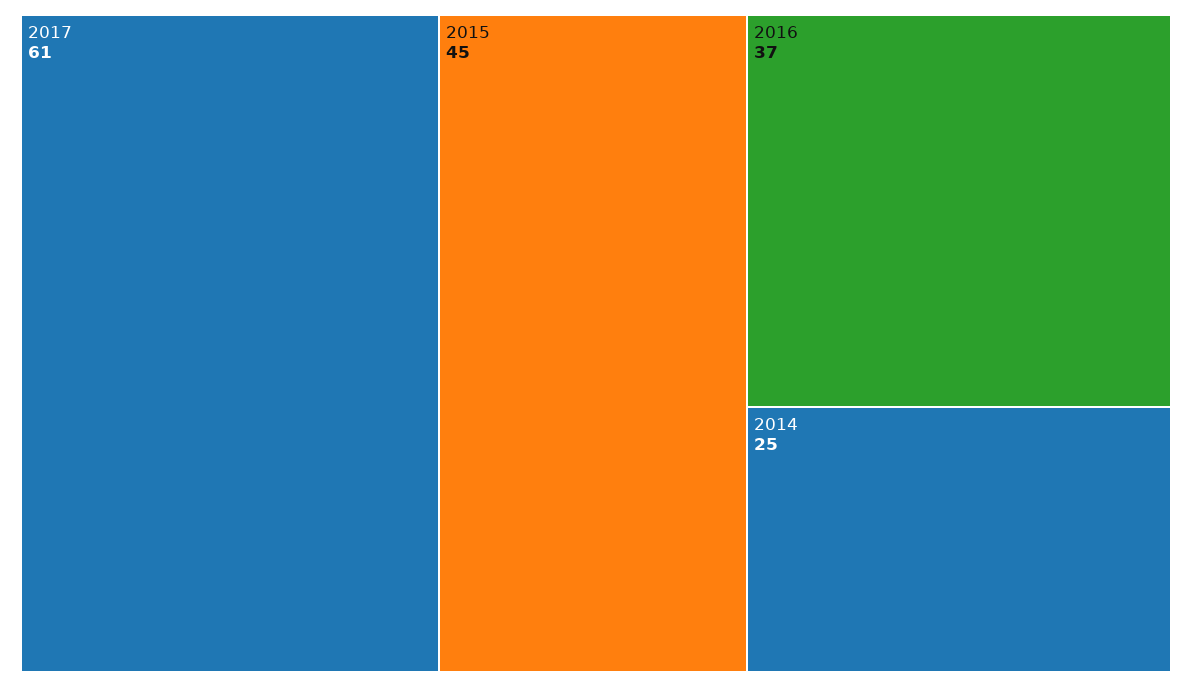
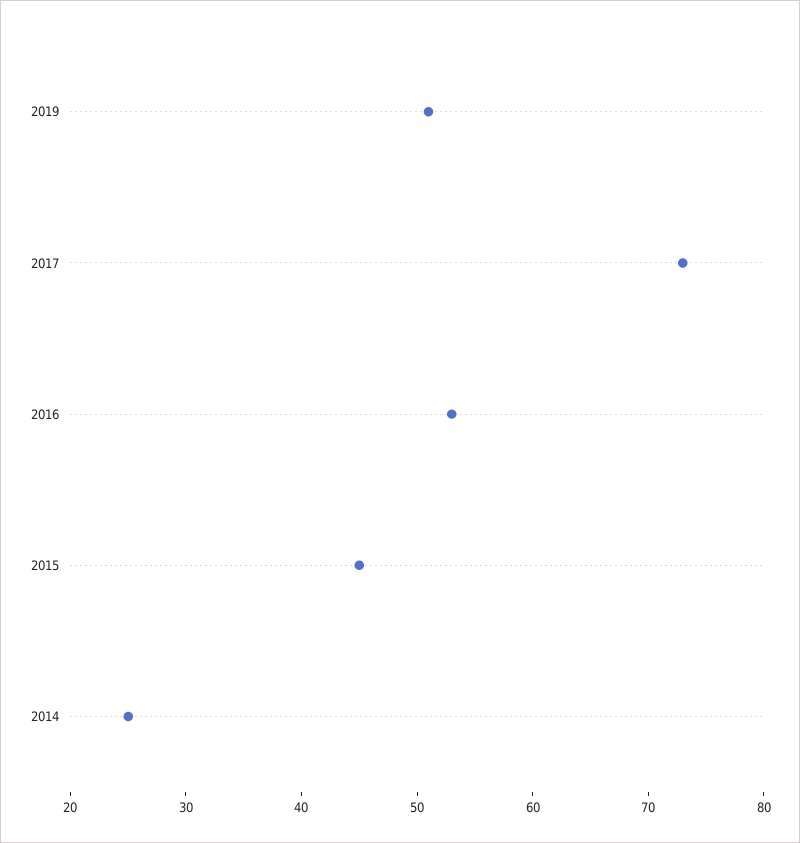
2017: 61 -> 73
2016: 37 -> 53
2019: none -> 51

